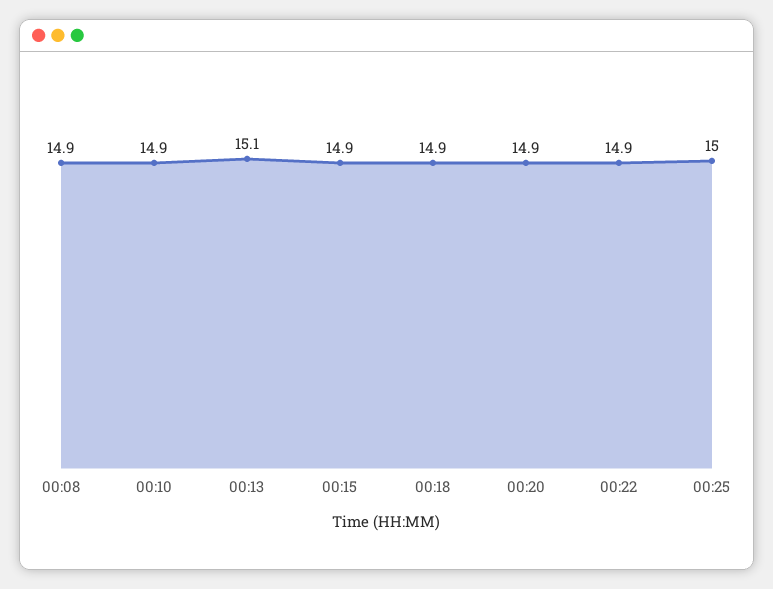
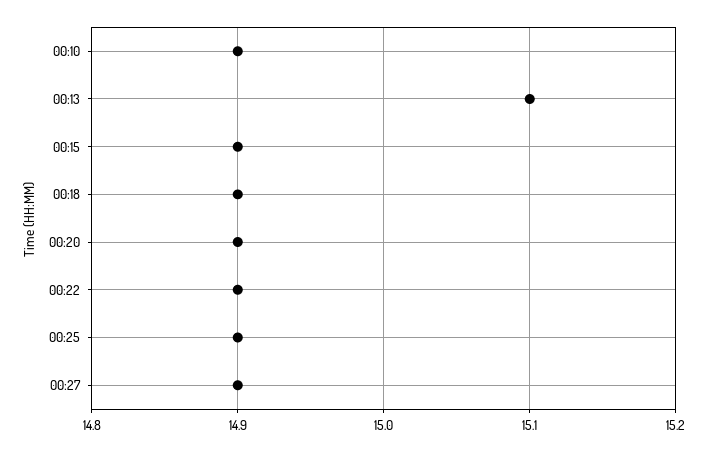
00:08: 14.9 -> none
00:25: 15 -> 14.9
00:27: none -> 14.9

